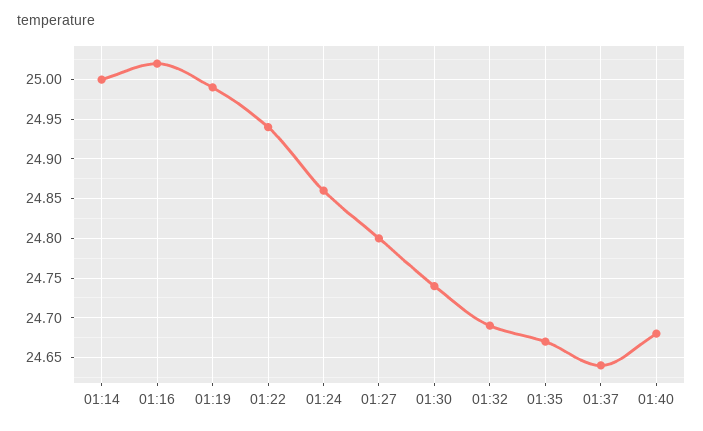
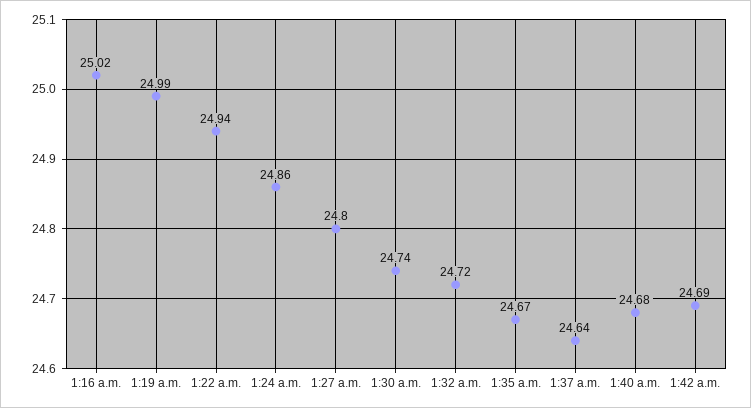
01:14: 25 -> none
01:32: 24.69 -> 24.72
1:42 a.m.: none -> 24.69

